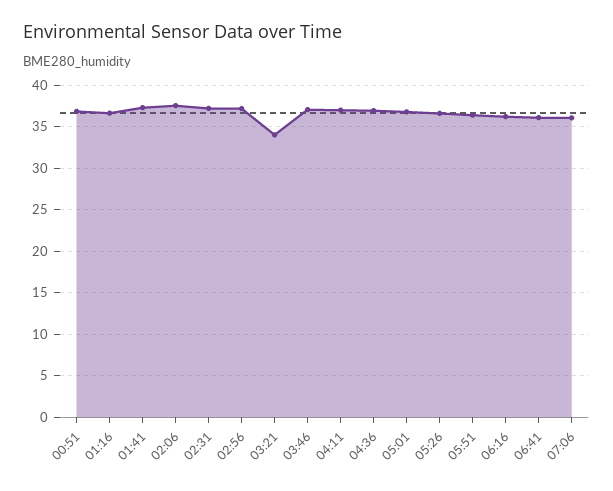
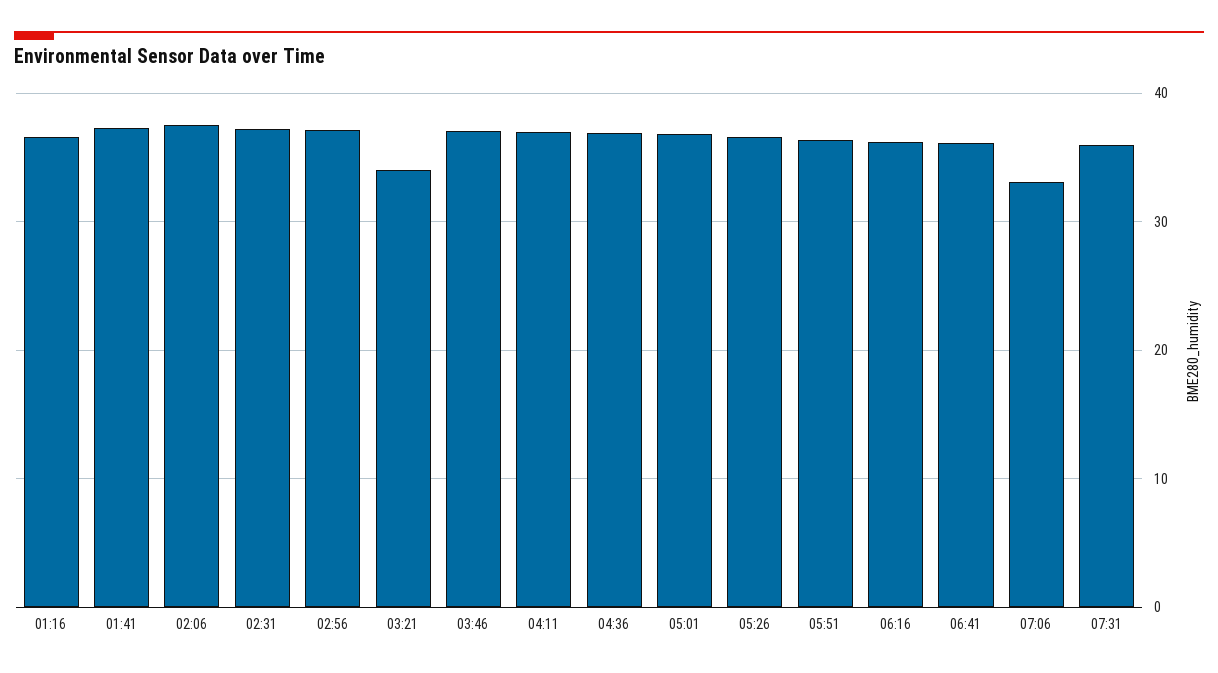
00:51: 37 -> none
07:06: 36 -> 33
07:31: none -> 36

